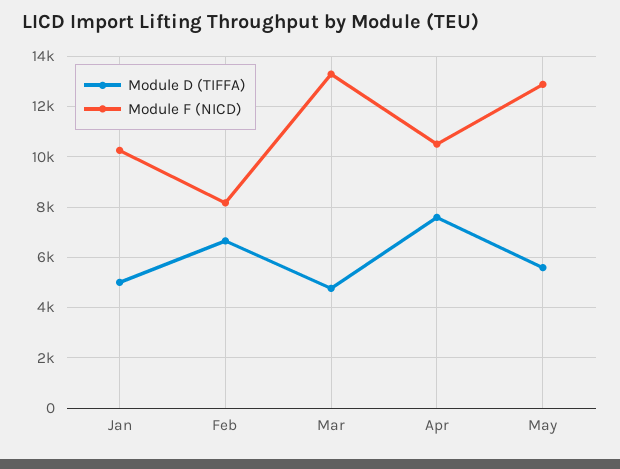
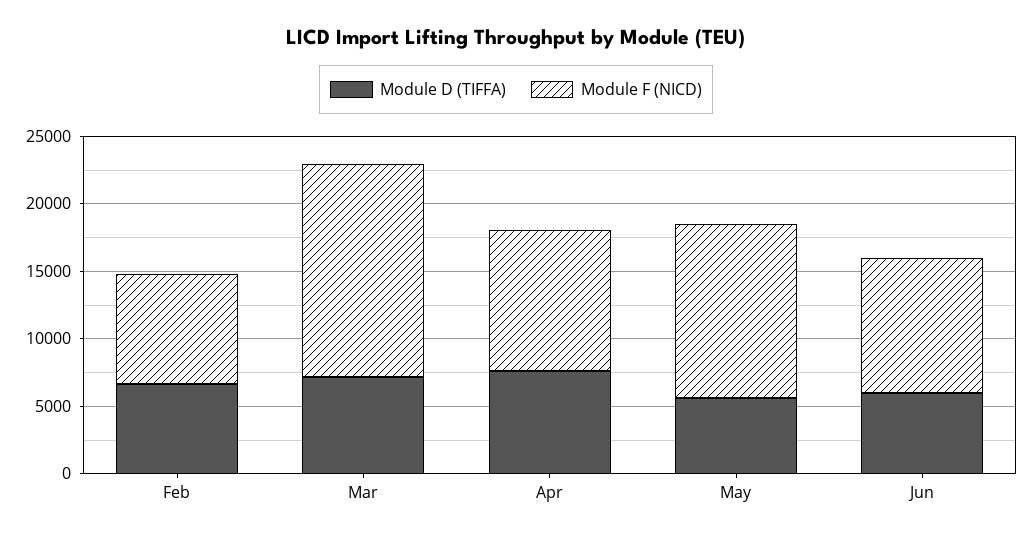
Module D (TIFFA), Jan: 5000 -> none
Module F (NICD), Jan: 10250 -> none
Module D (TIFFA), Mar: 4750 -> 7000
Module F (NICD), Mar: 13250 -> 16000
Module D (TIFFA), Jun: none -> 6000
Module F (NICD), Jun: none -> 10000

